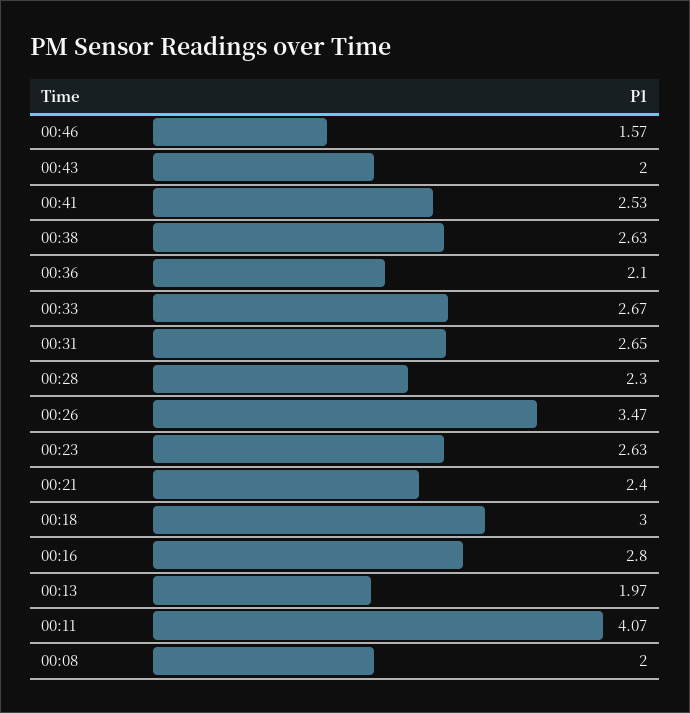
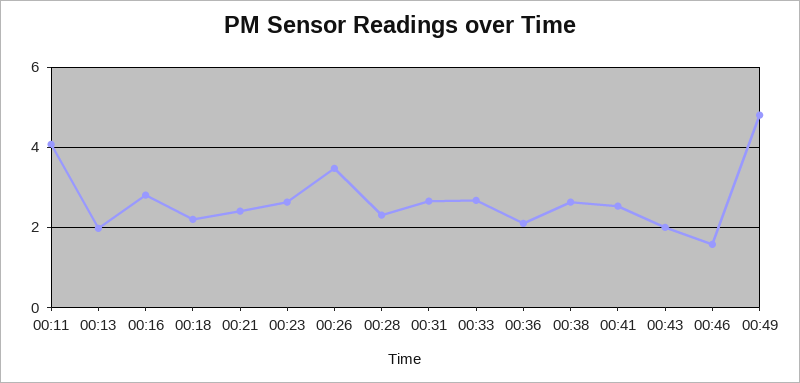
00:18: 3 -> 2.2
00:08: 2 -> none
00:49: none -> 4.8

